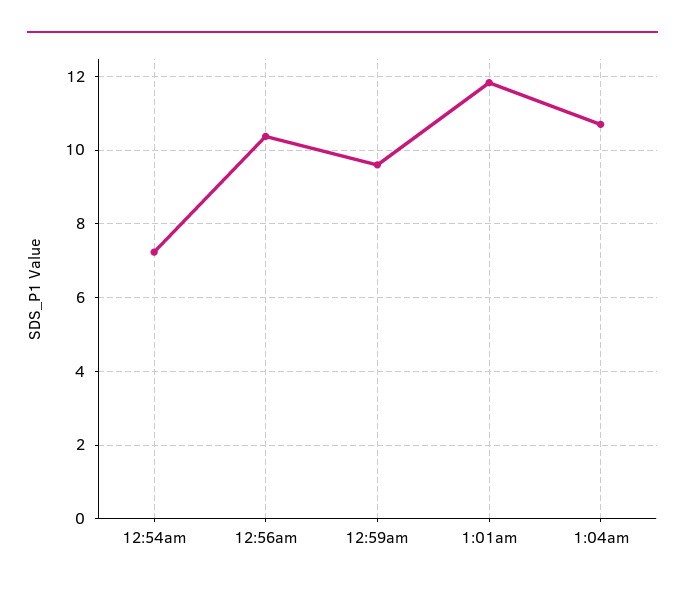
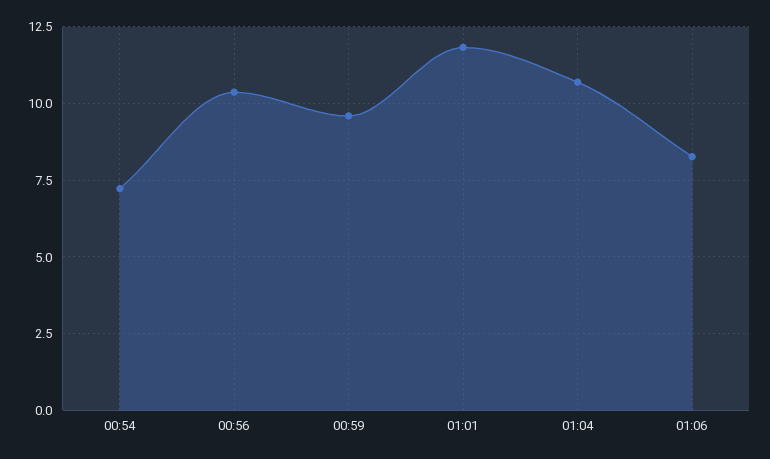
01:06: none -> 8.25

